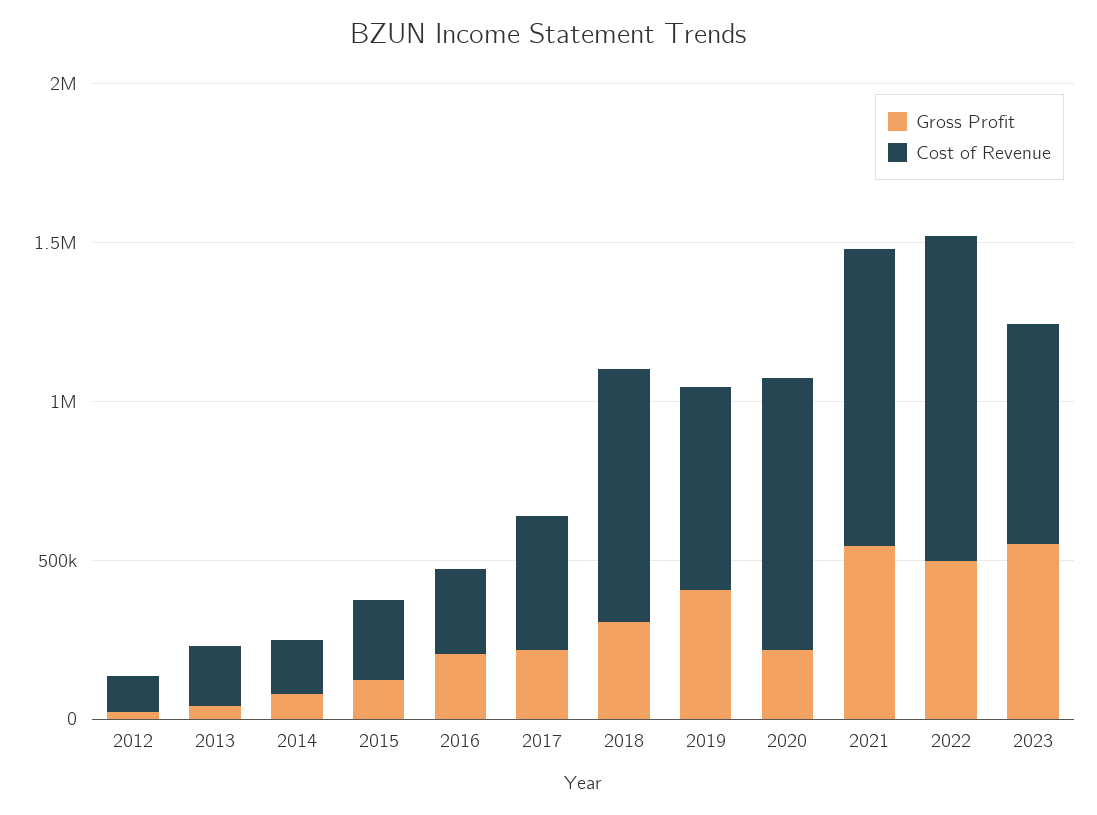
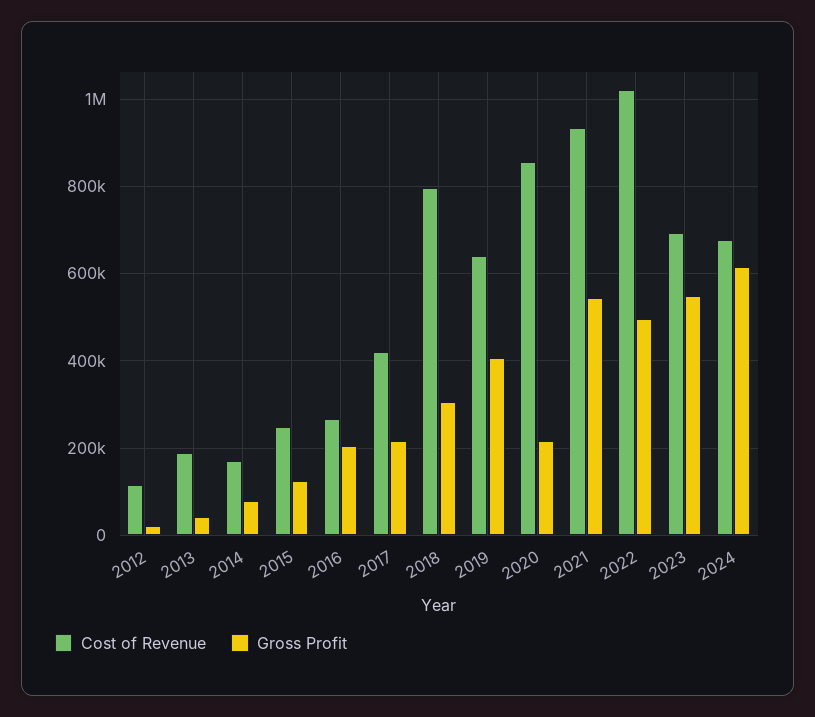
Cost of Revenue, 2024: none -> 680000
Gross Profit, 2024: none -> 620000

